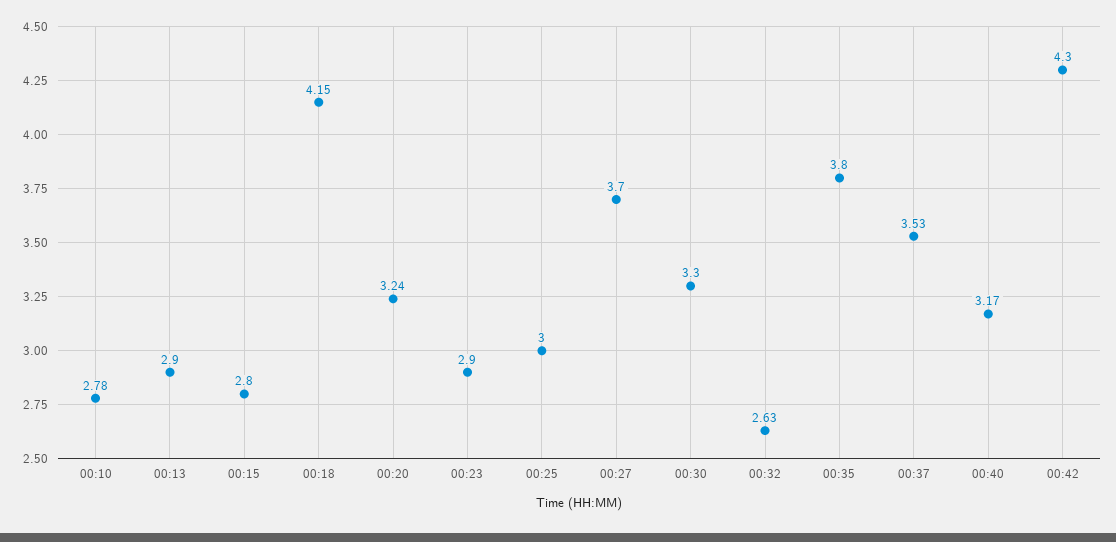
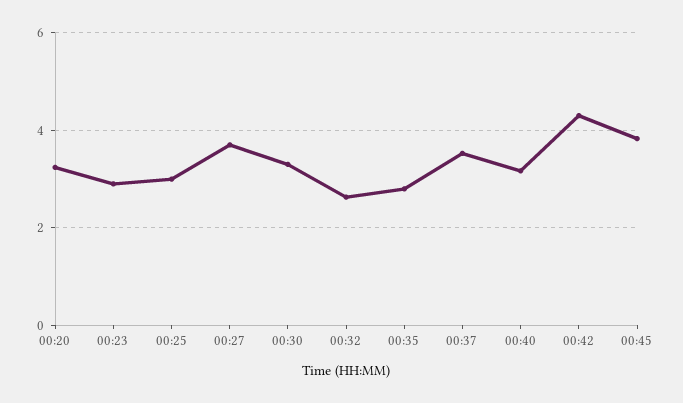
00:10: 2.78 -> none
00:13: 2.9 -> none
00:15: 2.8 -> none
00:18: 4.15 -> none
00:35: 3.8 -> 2.8
00:45: none -> 3.8

